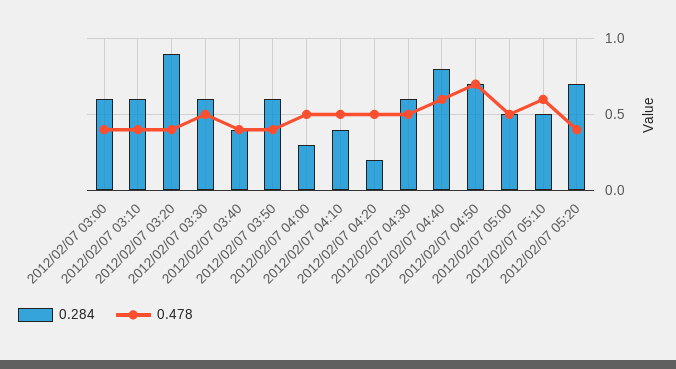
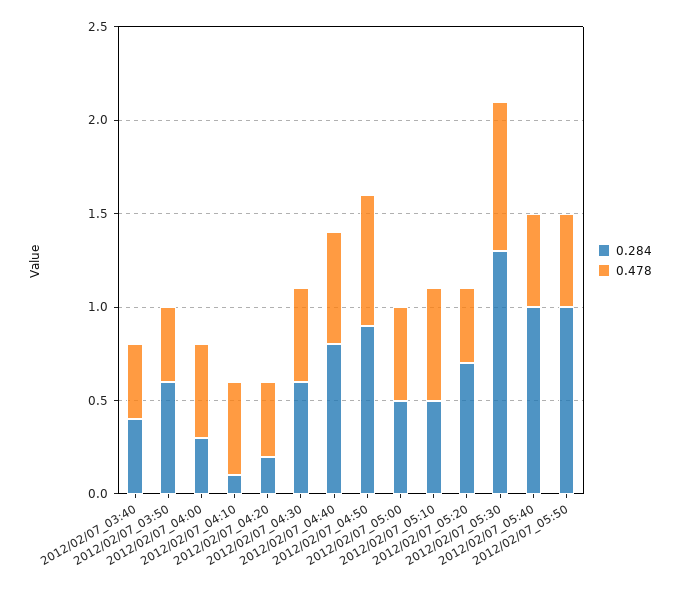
0.284, 2012/02/07 03:00: 0.6 -> none
0.478, 2012/02/07 03:00: 0.4 -> none
0.284, 2012/02/07 03:10: 0.6 -> none
0.478, 2012/02/07 03:10: 0.4 -> none
0.284, 2012/02/07 03:20: 0.9 -> none
0.478, 2012/02/07 03:20: 0.4 -> none
0.284, 2012/02/07 03:30: 0.6 -> none
0.478, 2012/02/07 03:30: 0.5 -> none
0.284, 2012/02/07 04:10: 0.4 -> 0.1
0.478, 2012/02/07 04:20: 0.5 -> 0.4
0.284, 2012/02/07 04:50: 0.7 -> 0.9
0.284, 2012/02/07_05:30: none -> 1.3
0.478, 2012/02/07_05:30: none -> 0.8
0.284, 2012/02/07_05:40: none -> 1
0.478, 2012/02/07_05:40: none -> 0.5
0.284, 2012/02/07_05:50: none -> 1
0.478, 2012/02/07_05:50: none -> 0.5

